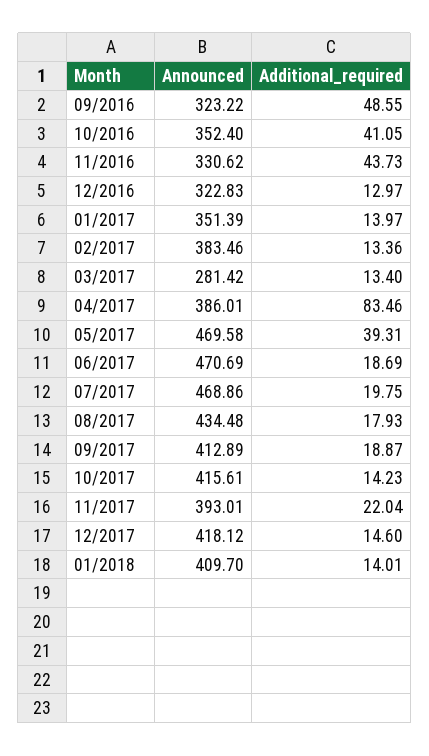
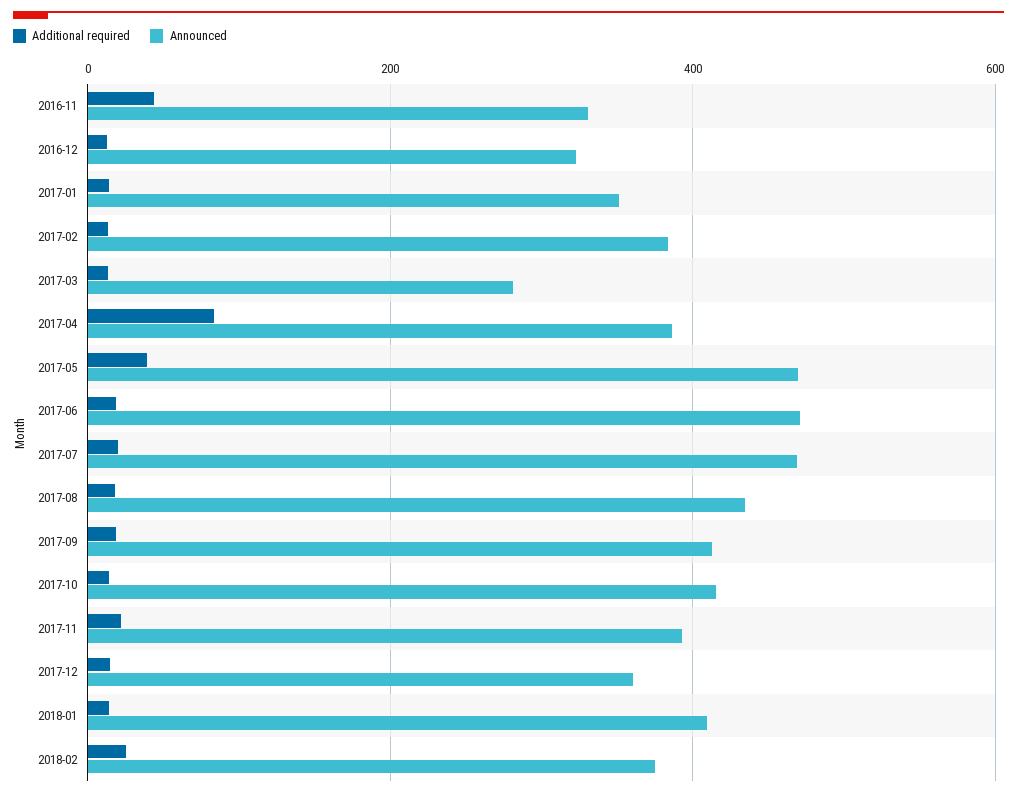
Announced, 09/2016: 323.22 -> none
Additional_required, 09/2016: 48.55 -> none
Announced, 10/2016: 352.4 -> none
Additional_required, 10/2016: 41.05 -> none
Announced, 12/2017: 418.12 -> 360
Additional_required, 2018-02: none -> 20
Announced, 2018-02: none -> 380

